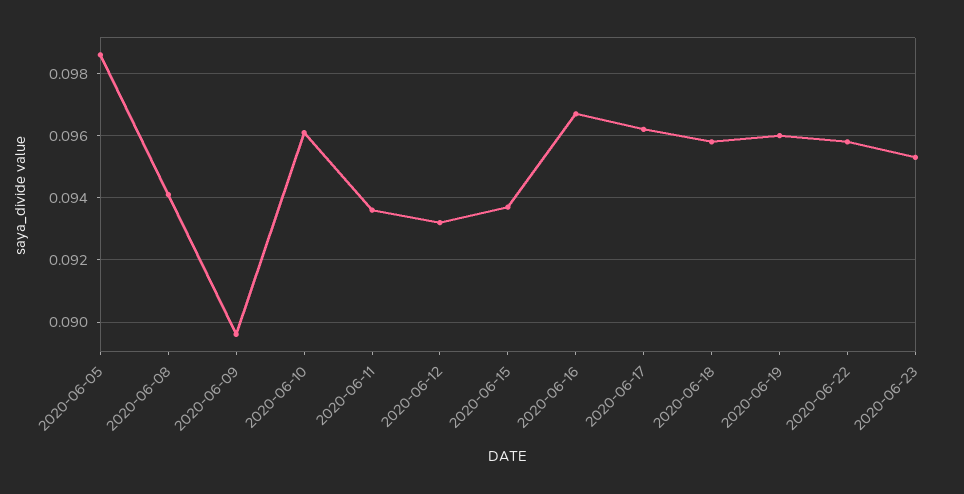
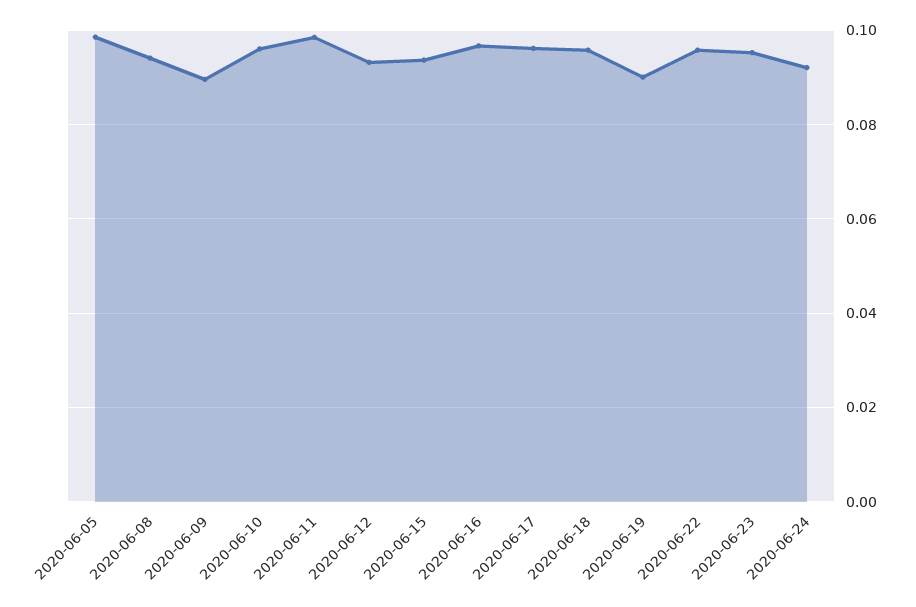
2020-06-11: 0.0935 -> 0.098
2020-06-19: 0.096 -> 0.09
2020-06-24: none -> 0.092

